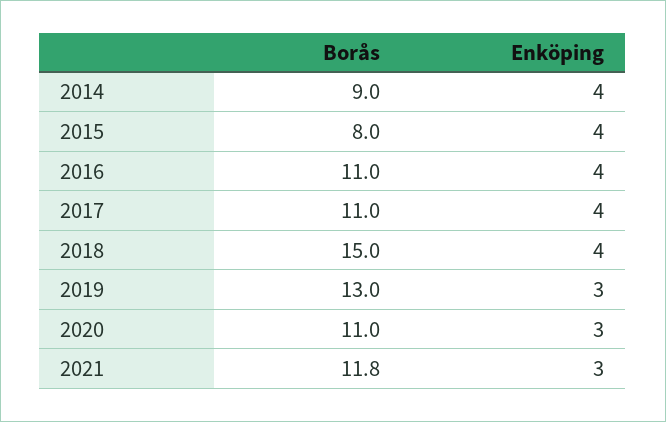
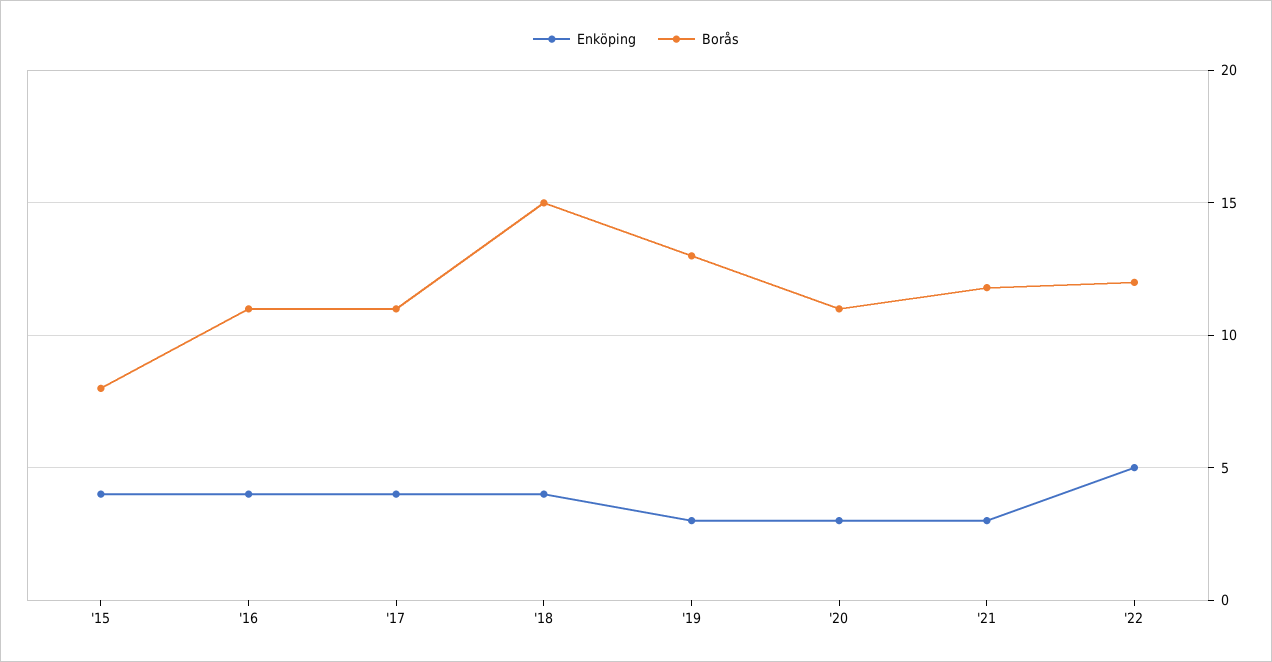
Borås, 2014: 9 -> none
Enköping, 2014: 4 -> none
Enköping, '22: none -> 5
Borås, '22: none -> 12

